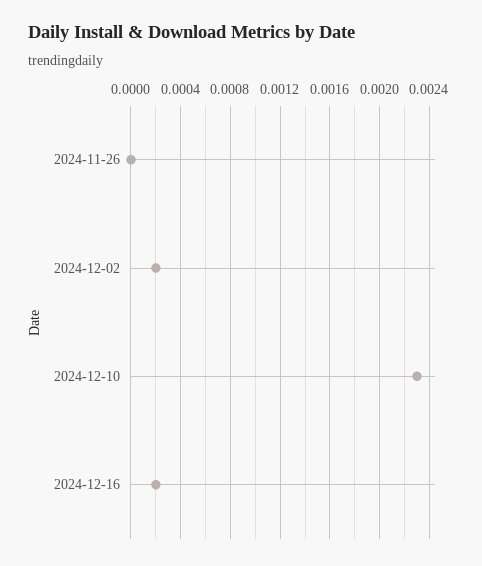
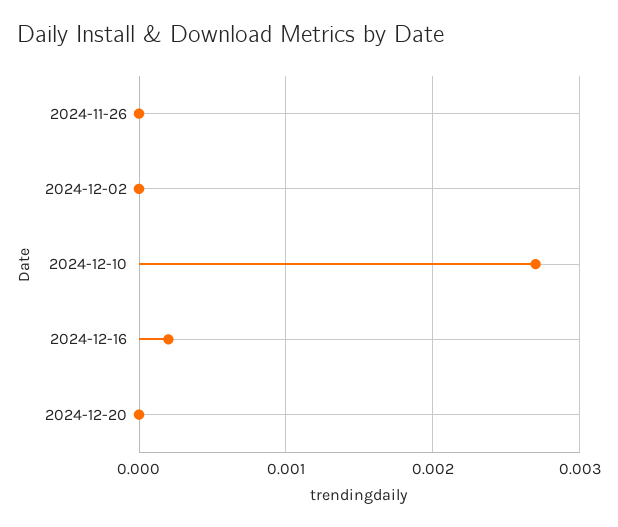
2024-12-02: 0.0002 -> 0
2024-12-10: 0.0023 -> 0.0027
2024-12-20: none -> 0

